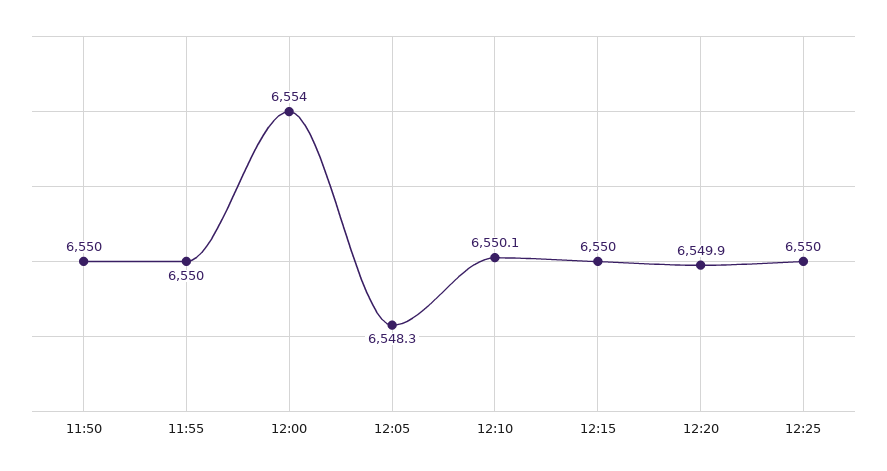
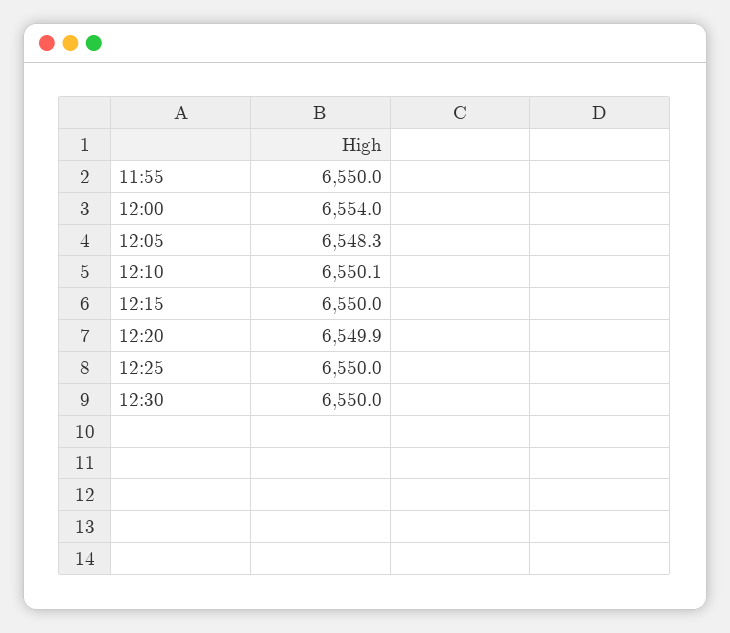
11:50: 6550 -> none
12:30: none -> 6550

